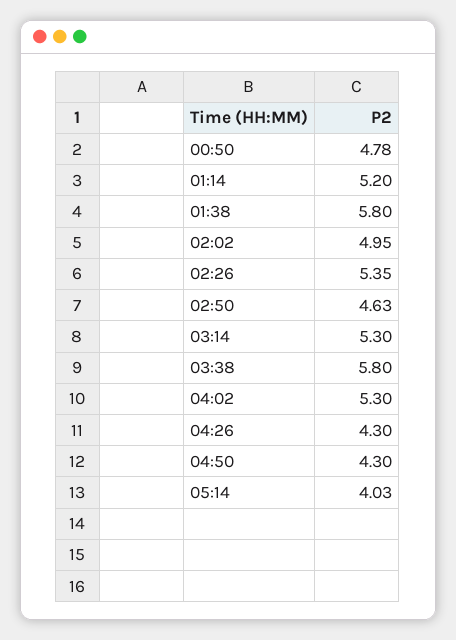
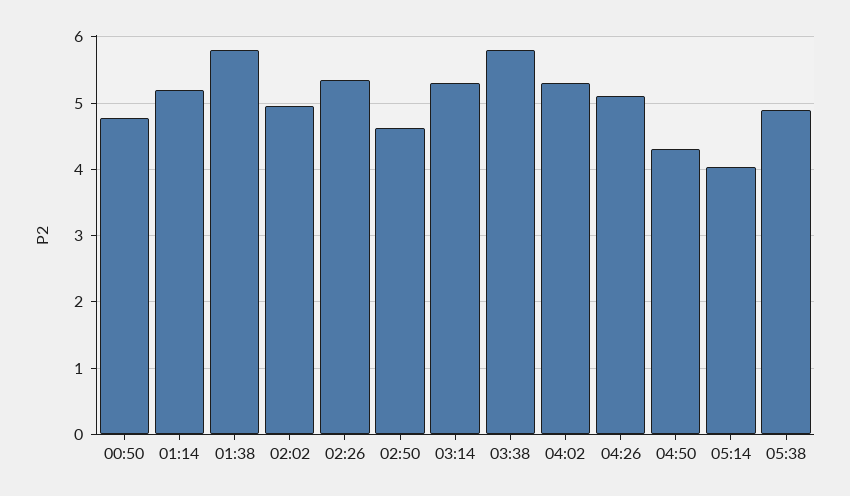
04:26: 4.3 -> 5.1
05:38: none -> 4.9

